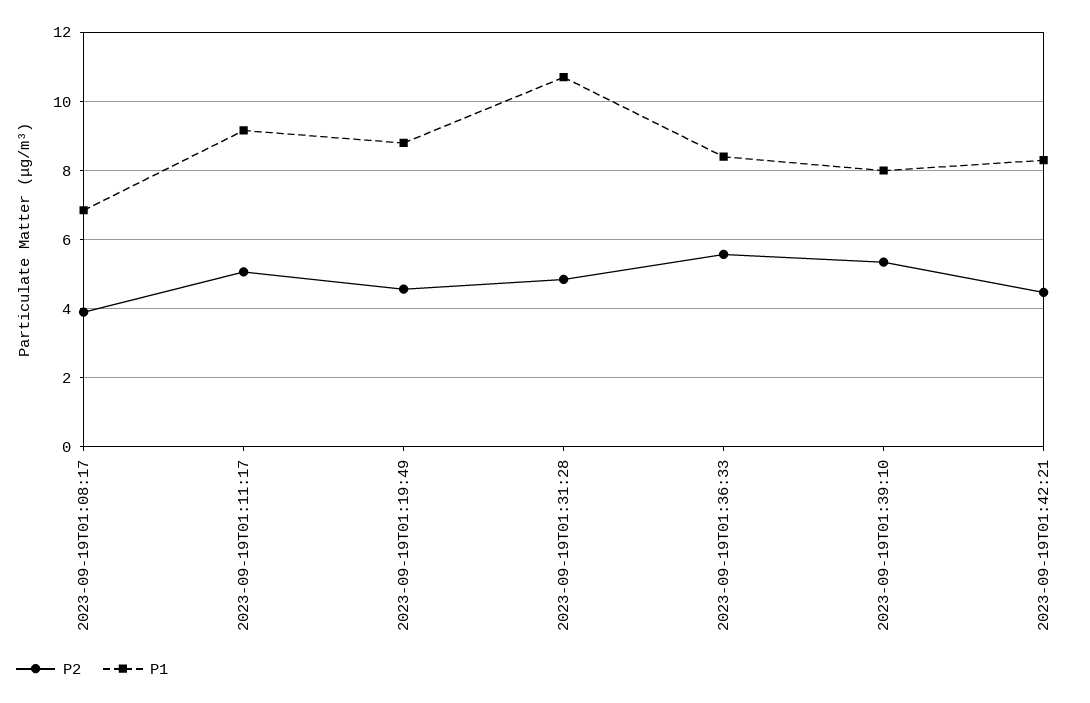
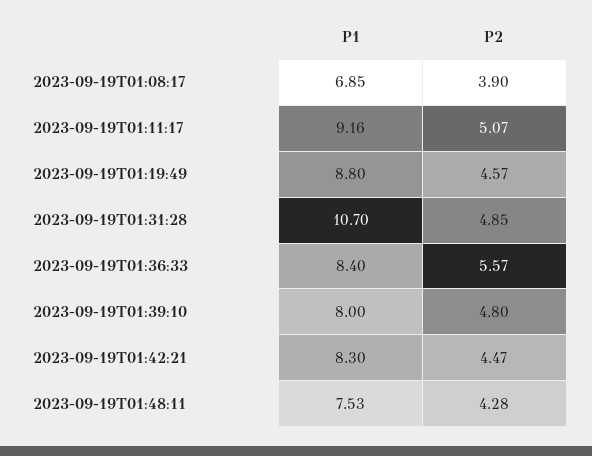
P2, 2023-09-19T01:39:10: 5.4 -> 4.8
P1, 2023-09-19T01:48:11: none -> 7.53
P2, 2023-09-19T01:48:11: none -> 4.28

